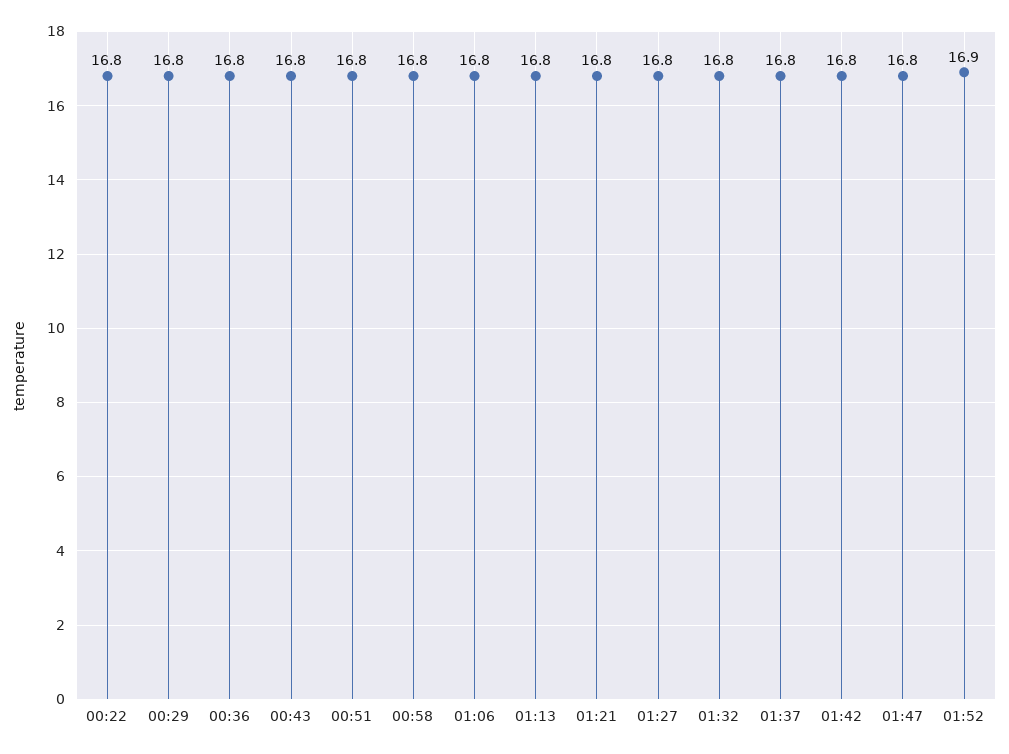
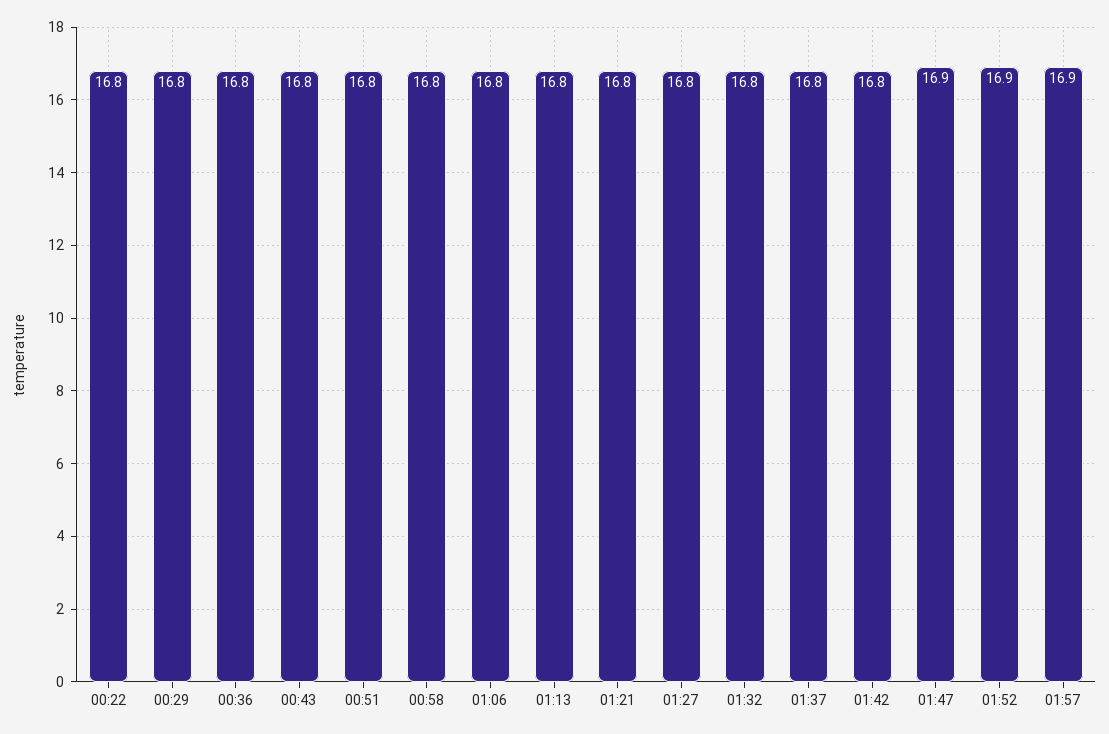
01:47: 16.8 -> 16.9
01:57: none -> 16.9

